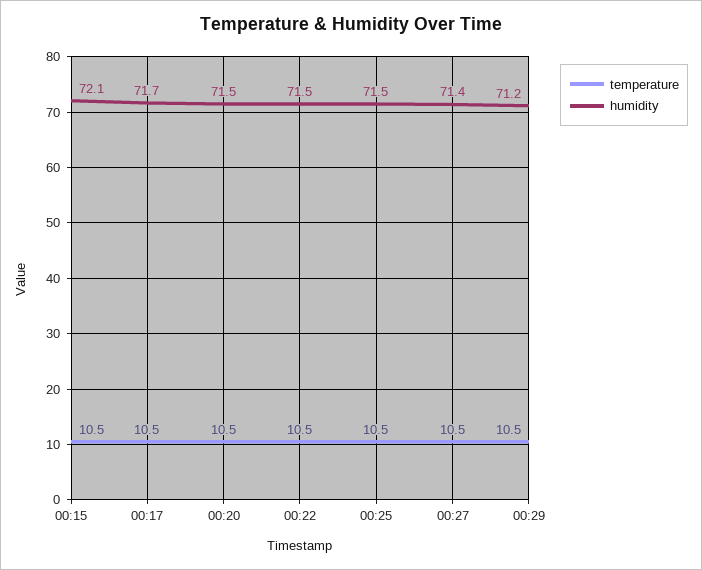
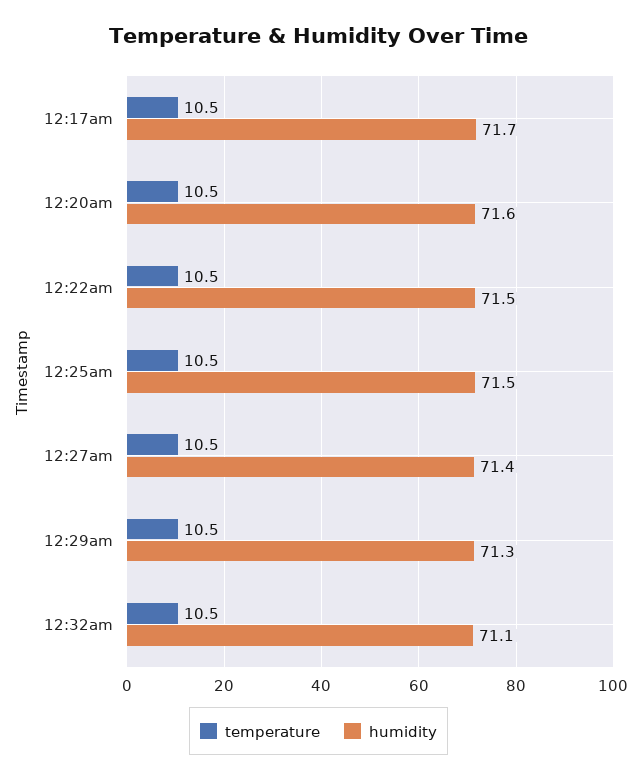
temperature, 00:15: 10.5 -> none
humidity, 00:15: 72.1 -> none
humidity, 00:20: 71.5 -> 71.6
humidity, 00:29: 71.2 -> 71.3
temperature, 12:32am: none -> 10.5
humidity, 12:32am: none -> 71.1

